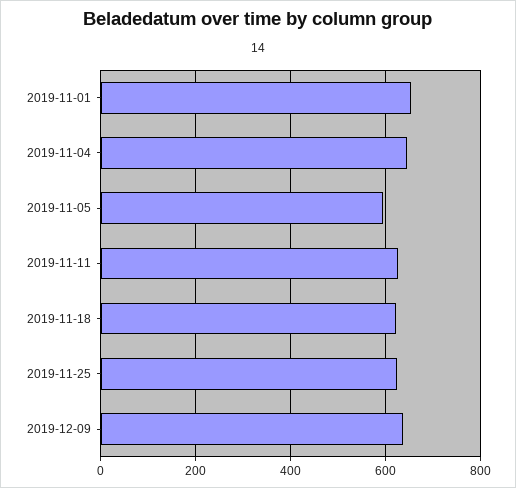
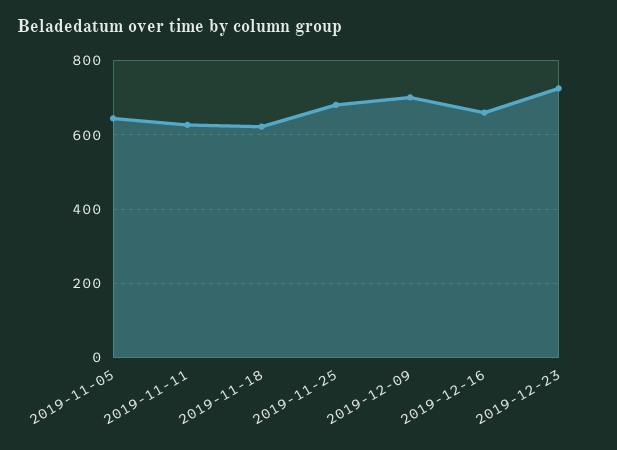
2019-11-01: 660 -> none
2019-11-04: 640 -> none
2019-11-05: 600 -> 640
2019-11-25: 620 -> 680
2019-12-09: 640 -> 700
2019-12-16: none -> 660
2019-12-23: none -> 720

